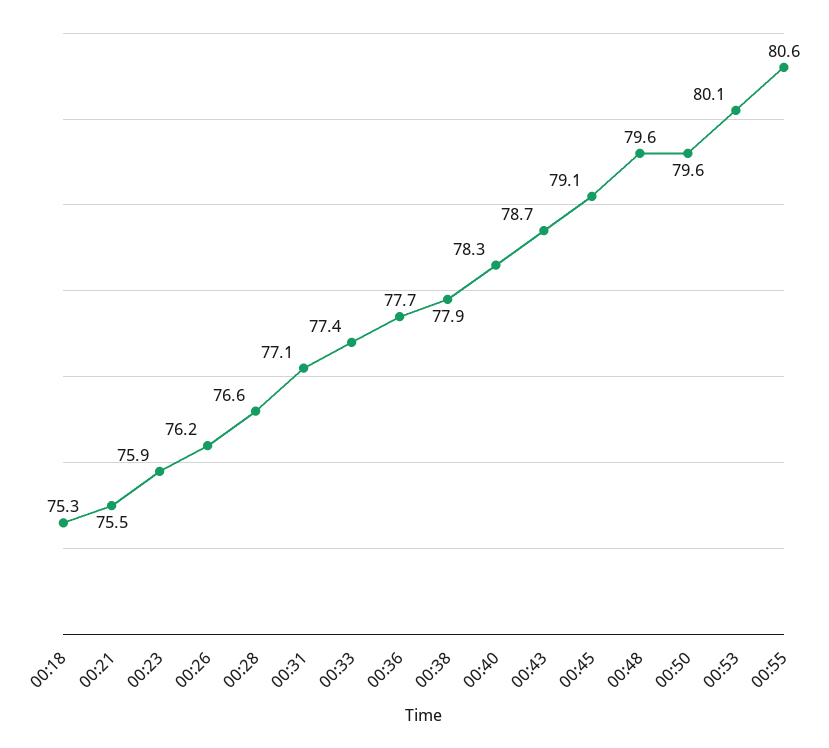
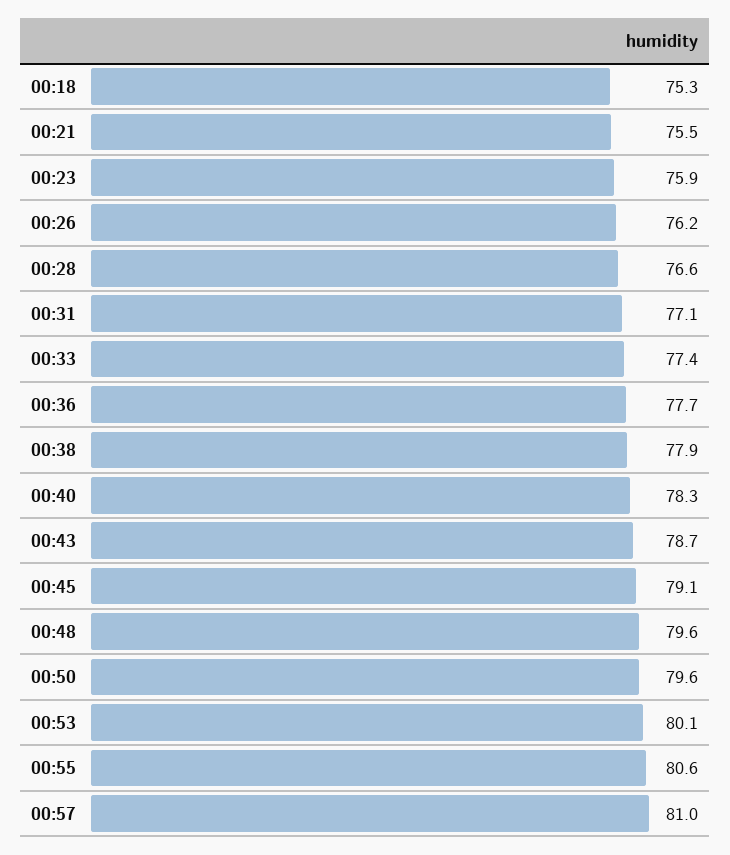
00:57: none -> 81

